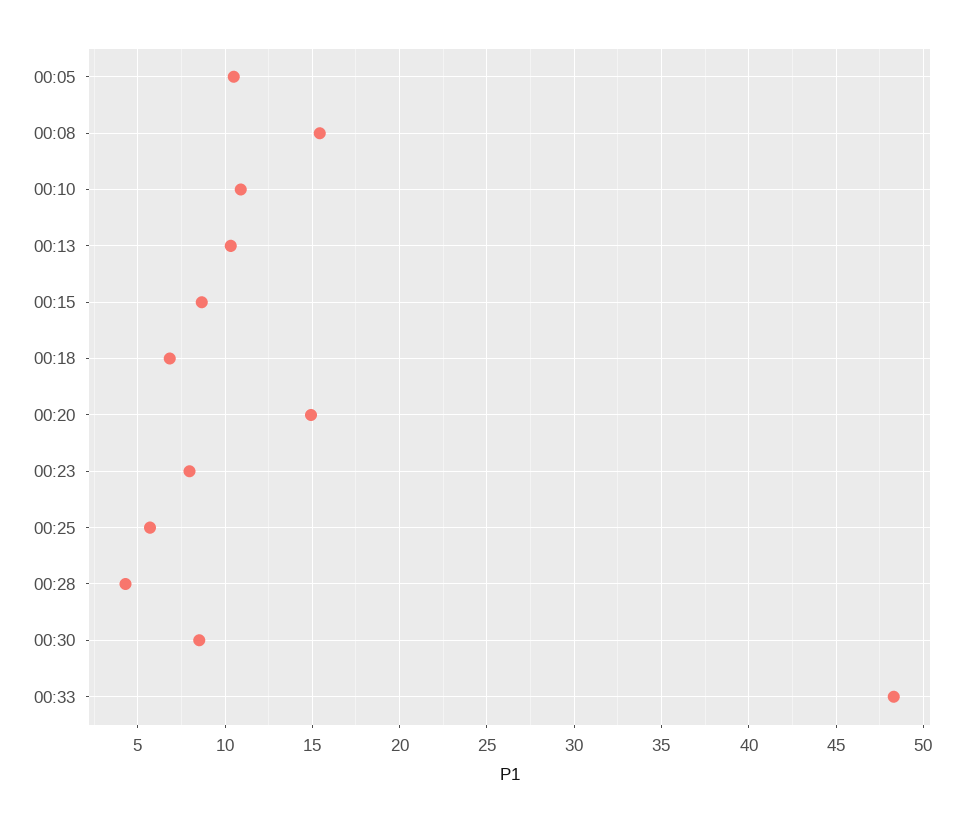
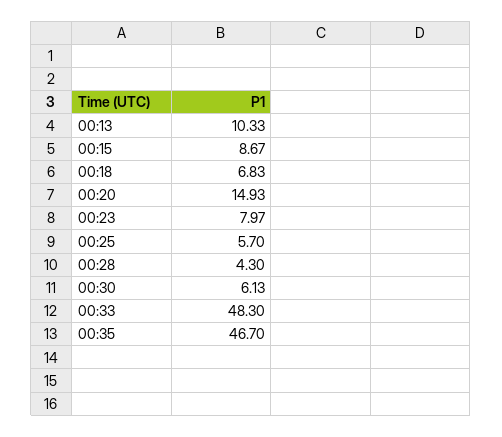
00:05: 10.5 -> none
00:08: 15.5 -> none
00:10: 11 -> none
00:30: 8.5 -> 6.13
00:35: none -> 46.7

